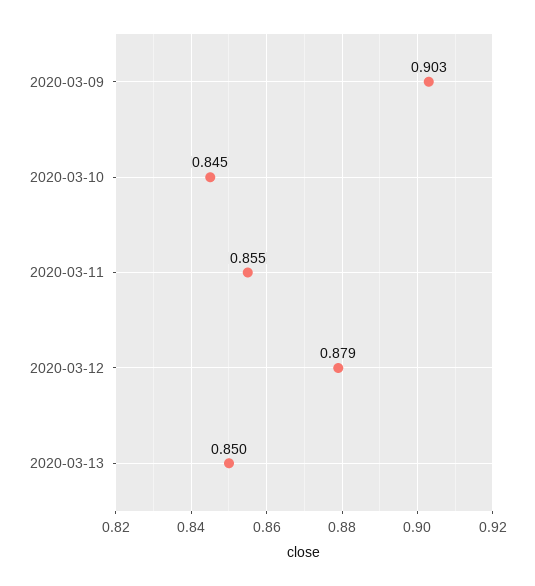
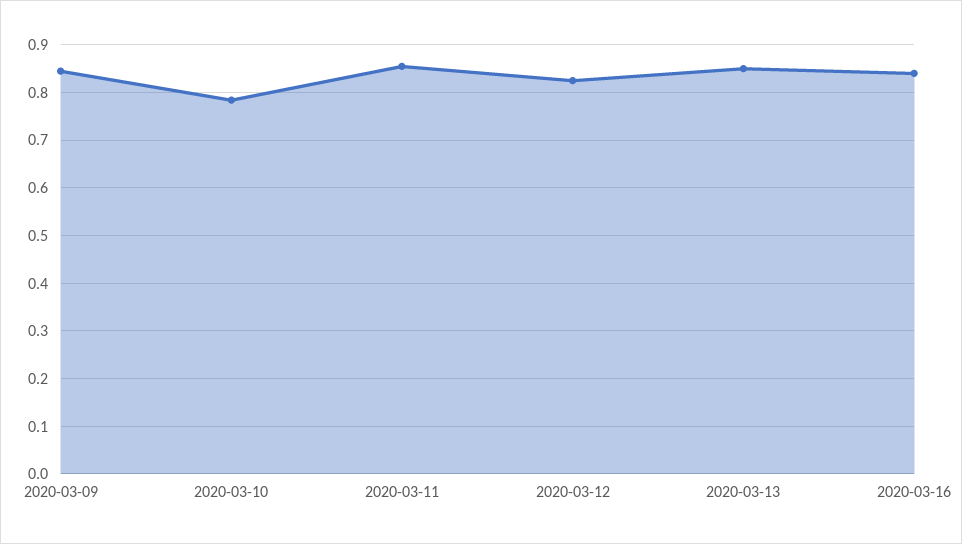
2020-03-09: 0.903 -> 0.84
2020-03-10: 0.845 -> 0.78
2020-03-12: 0.879 -> 0.82
2020-03-16: none -> 0.84

